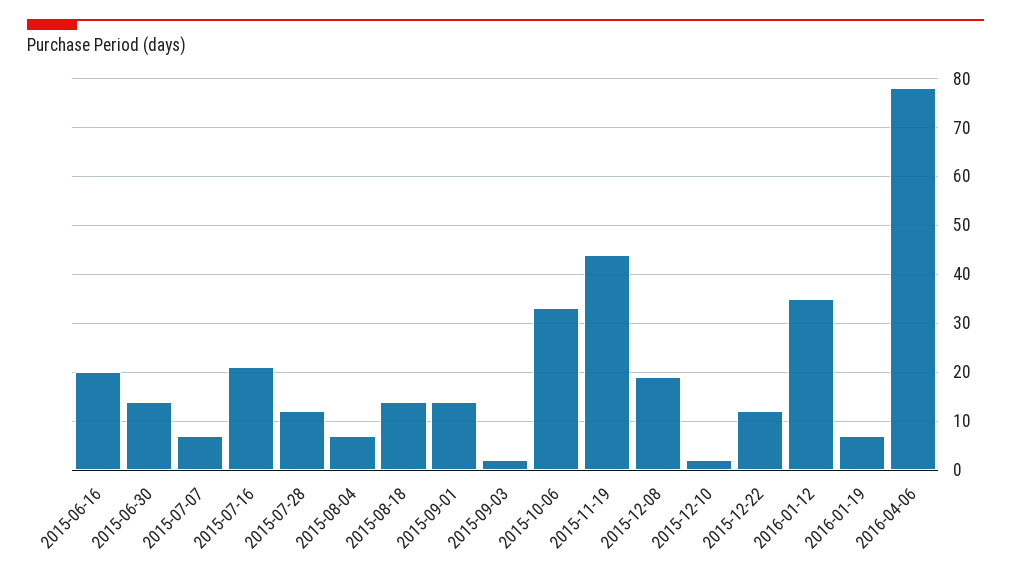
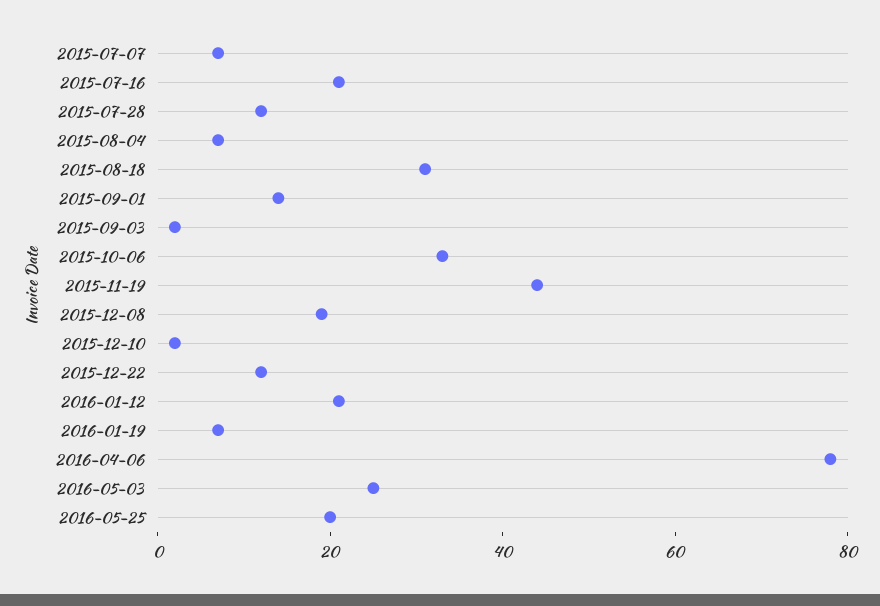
2015-06-16: 20 -> none
2015-06-30: 15 -> none
2015-08-18: 15 -> 30
2016-01-12: 35 -> 20
2016-05-03: none -> 25
2016-05-25: none -> 20

